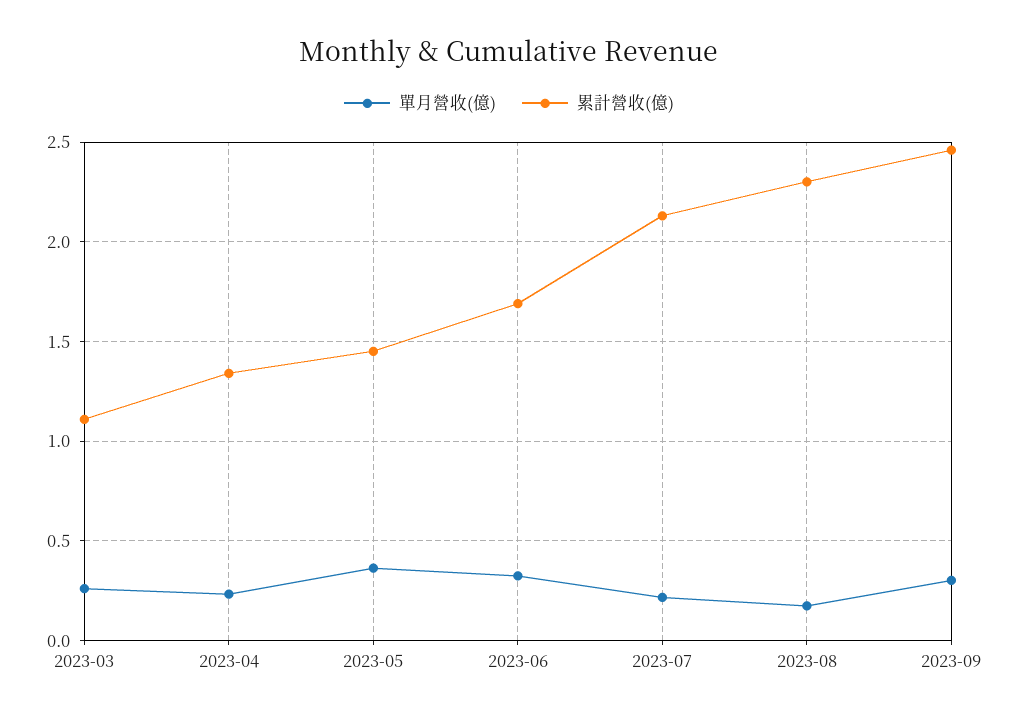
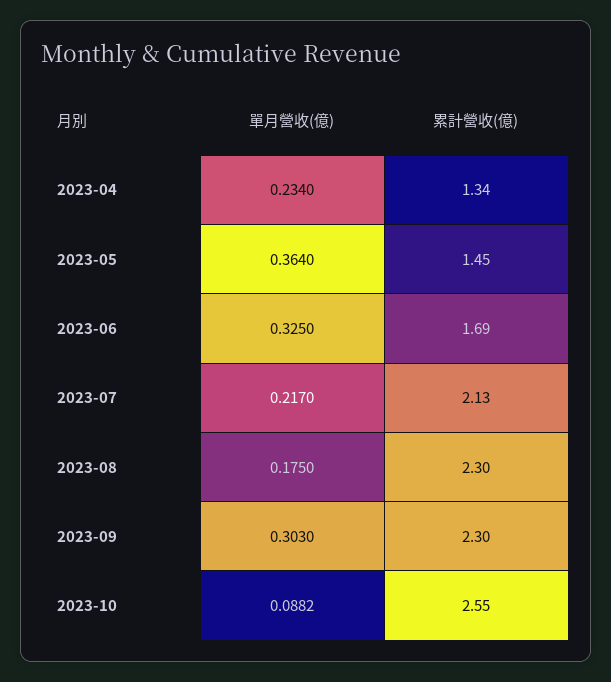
單月營收(億), 2023-03: 0.25 -> none
累計營收(億), 2023-03: 1.1 -> none
累計營收(億), 2023-09: 2.45 -> 2.3
單月營收(億), 2023-10: none -> 0.0882
累計營收(億), 2023-10: none -> 2.55

